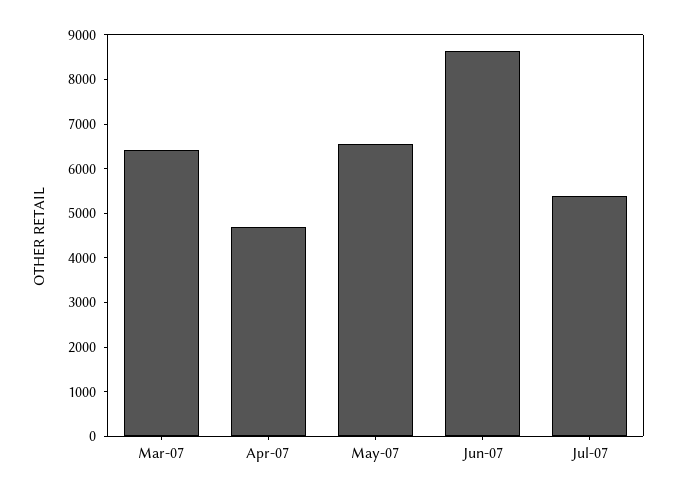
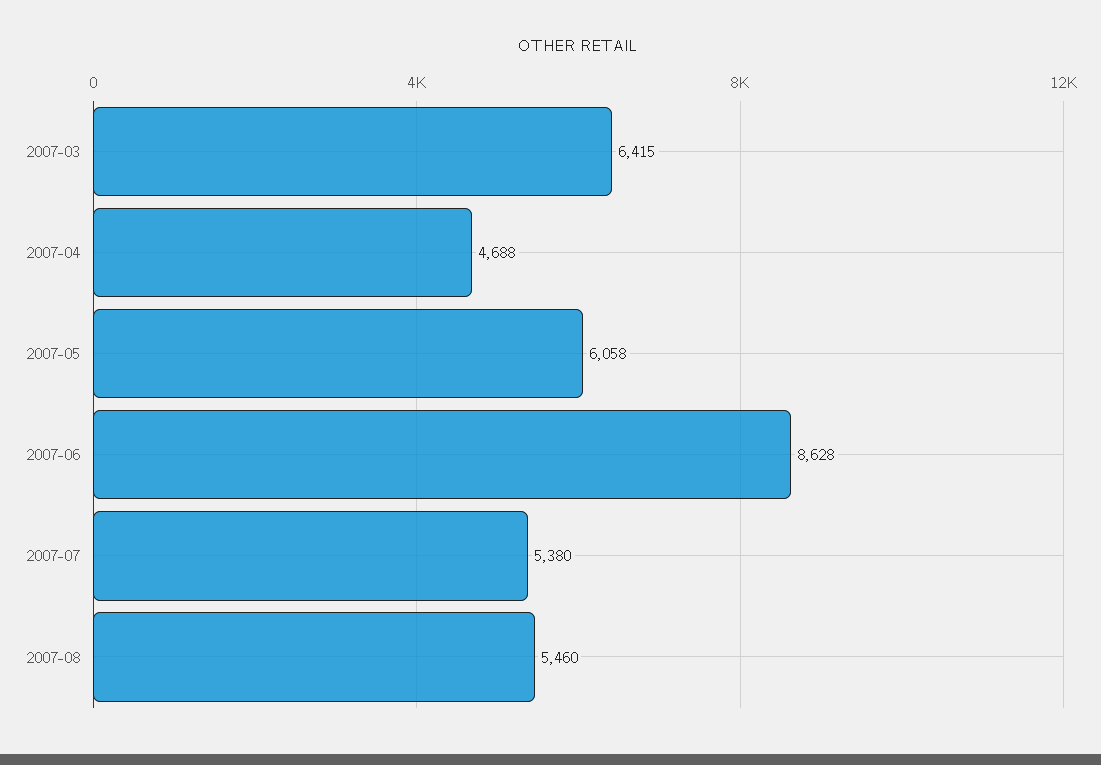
May-07: 6600 -> 6058
2007-08: none -> 5460

